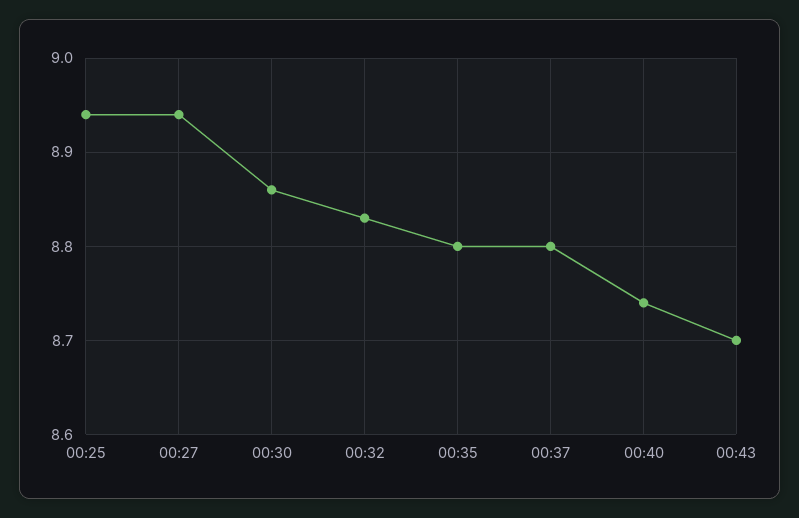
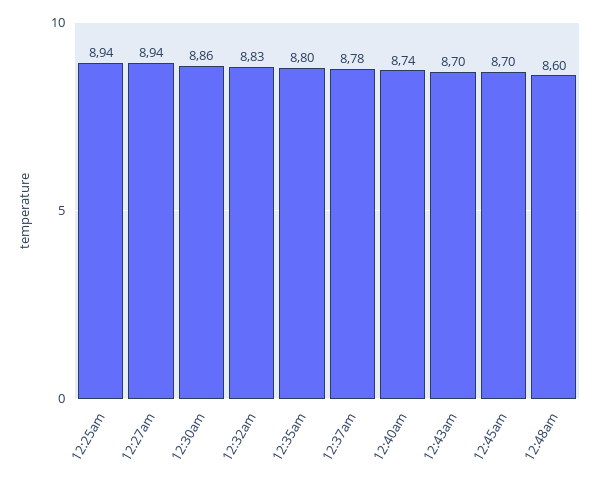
00:37: 8.8 -> 8.78
12:45am: none -> 8.7
12:48am: none -> 8.6

